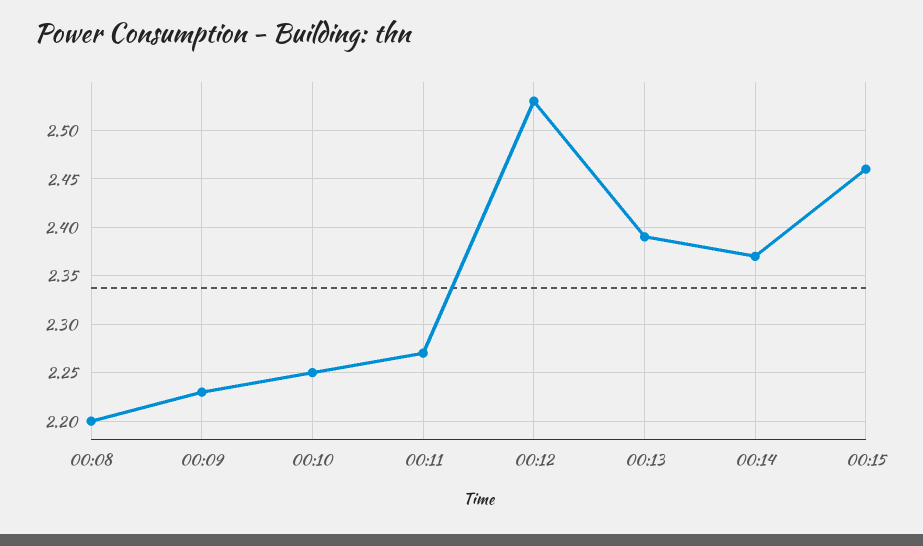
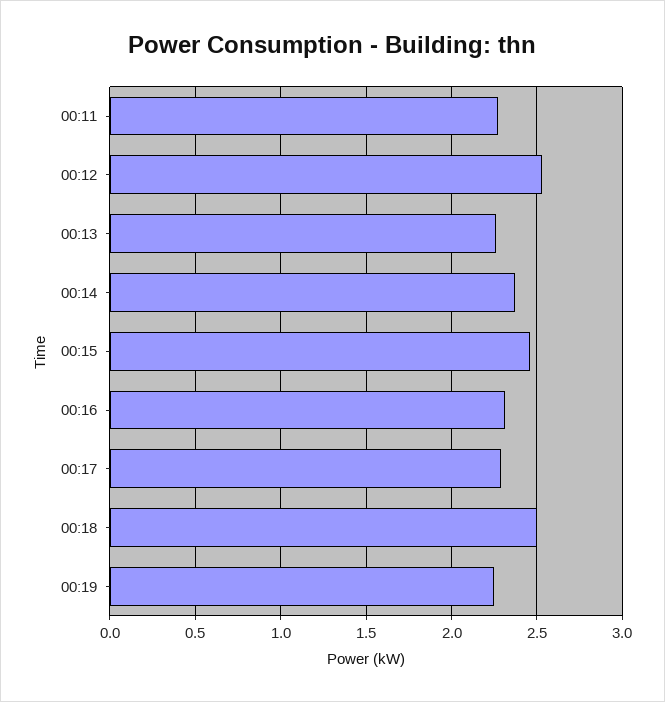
00:08: 2.2 -> none
00:09: 2.23 -> none
00:10: 2.25 -> none
00:13: 2.39 -> 2.25
00:16: none -> 2.3
00:17: none -> 2.3
00:18: none -> 2.5
00:19: none -> 2.25

